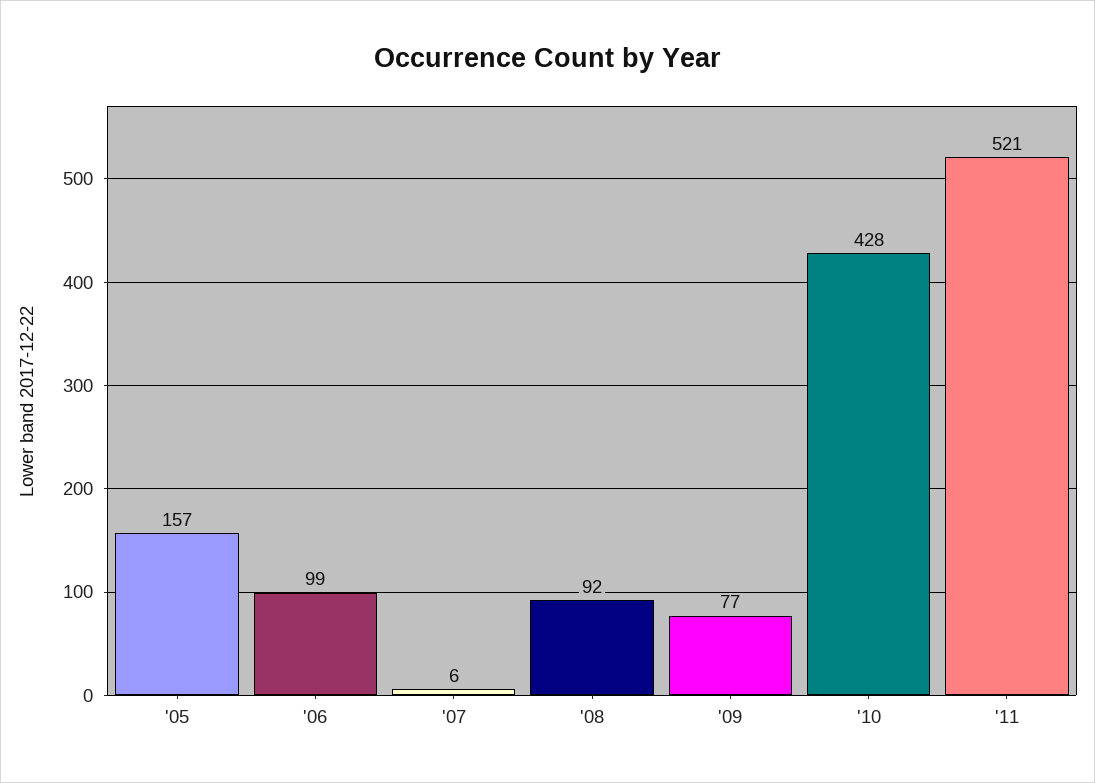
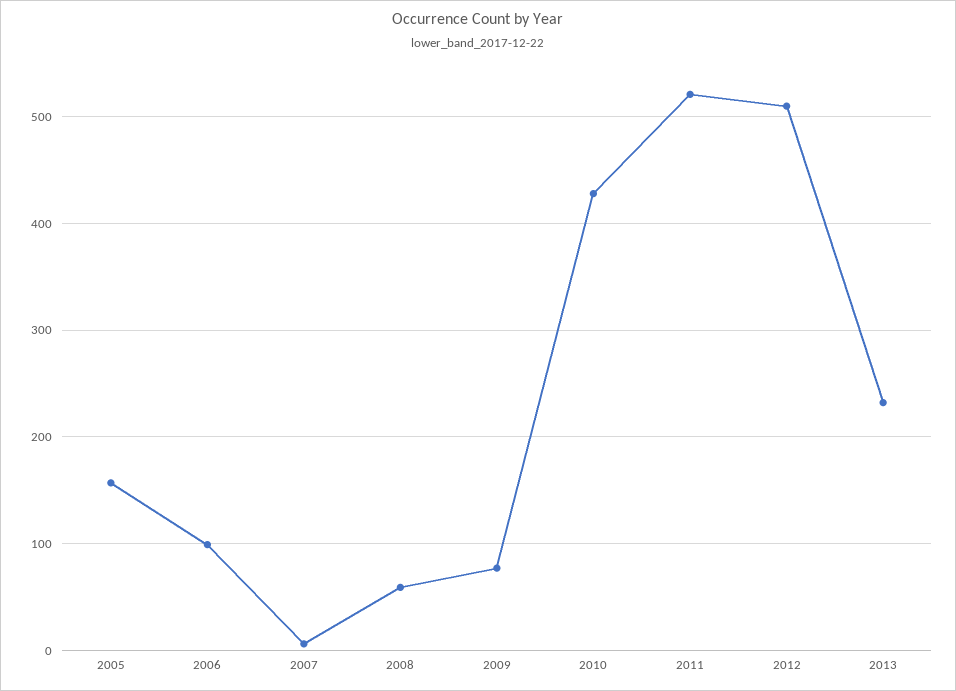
'08: 92 -> 60
2012: none -> 510
2013: none -> 230

